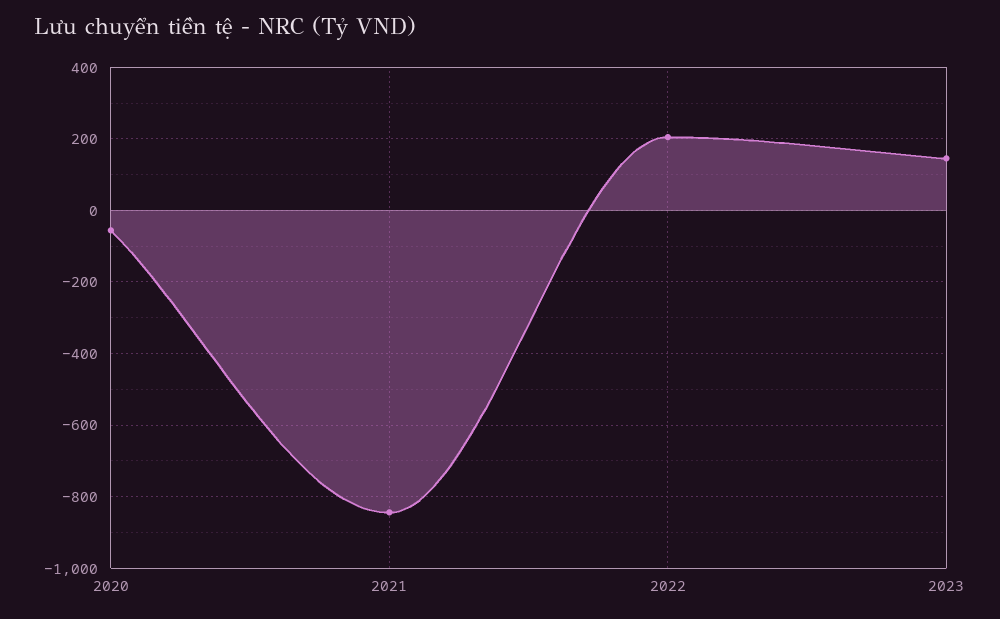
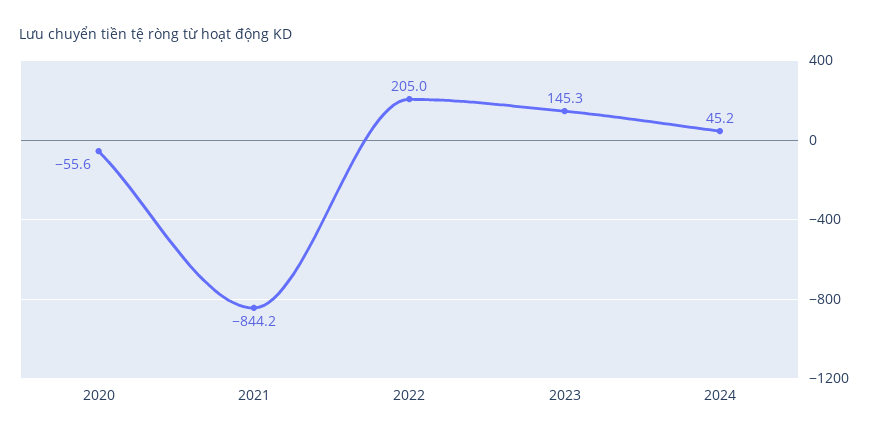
2024: none -> 45.2

